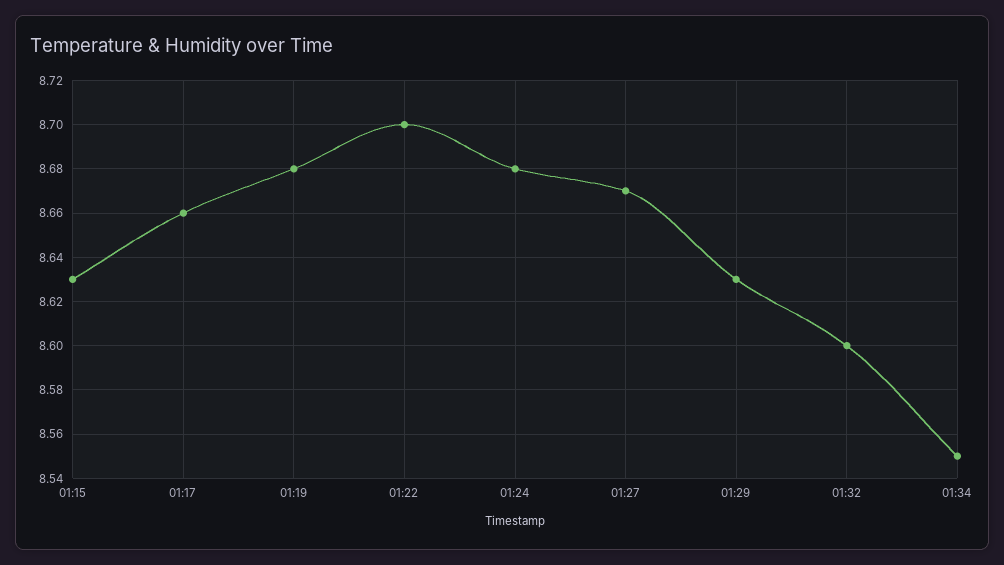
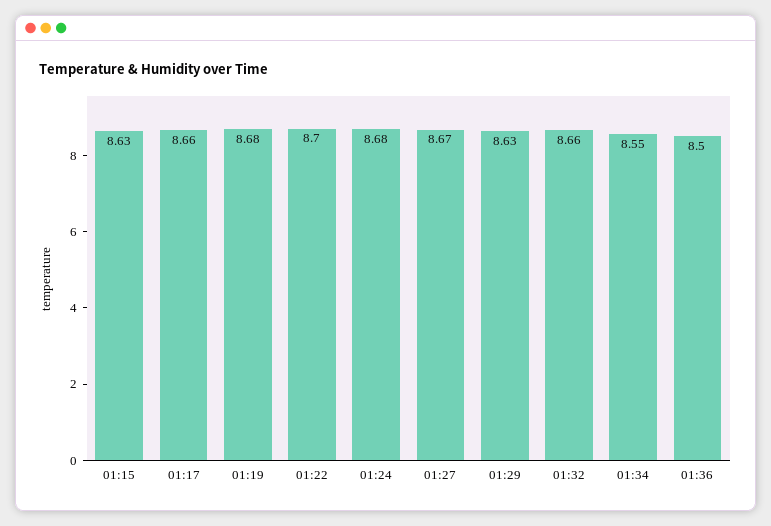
01:32: 8.6 -> 8.66
01:36: none -> 8.5

